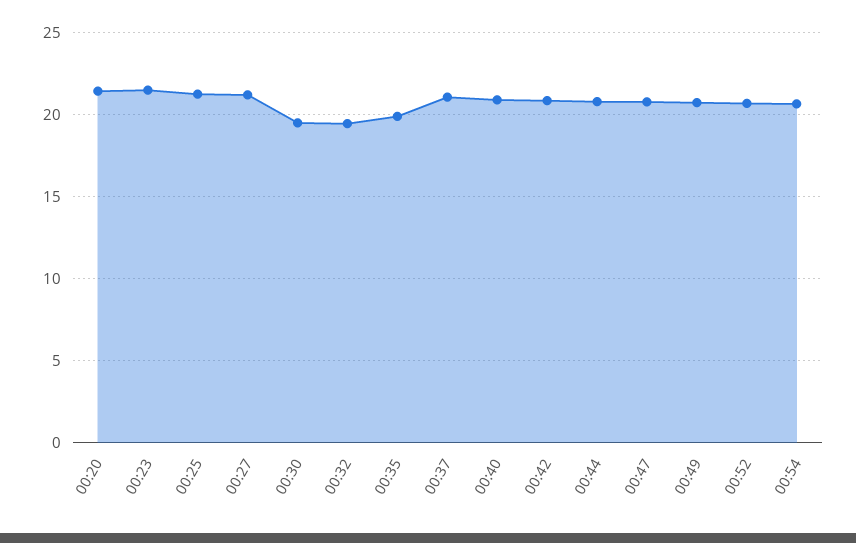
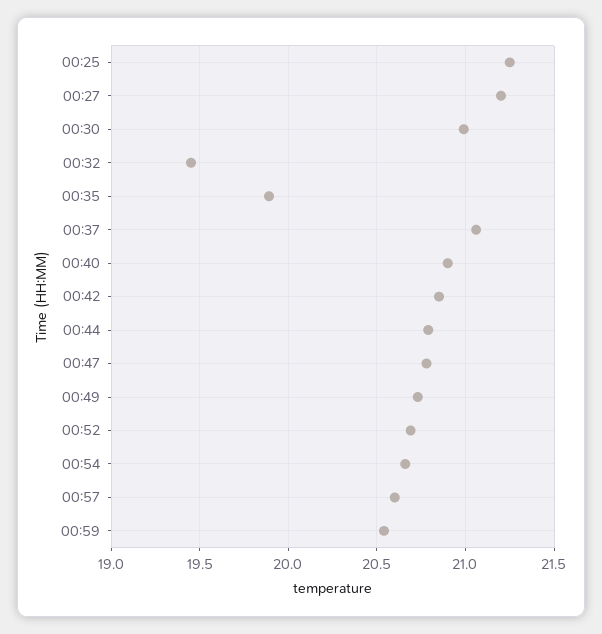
00:20: 21.5 -> none
00:23: 21.5 -> none
00:30: 19.5 -> 21
00:57: none -> 20.6
00:59: none -> 20.55

